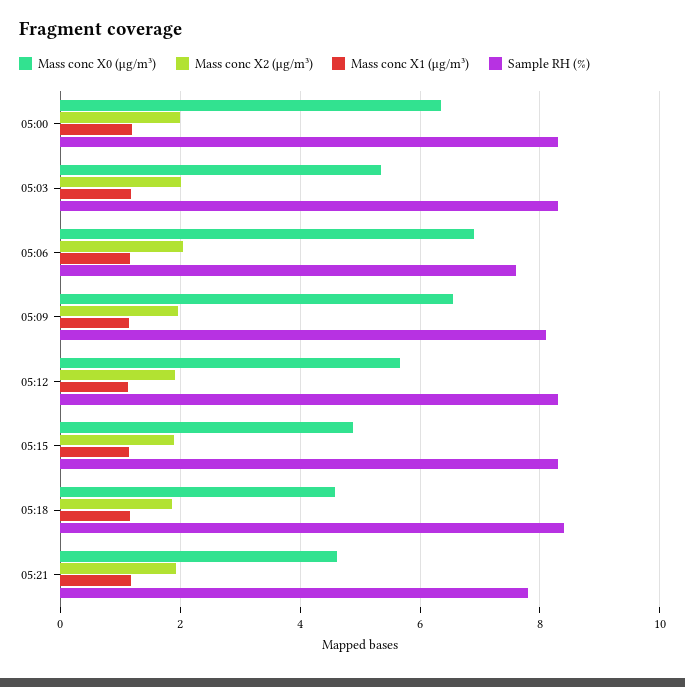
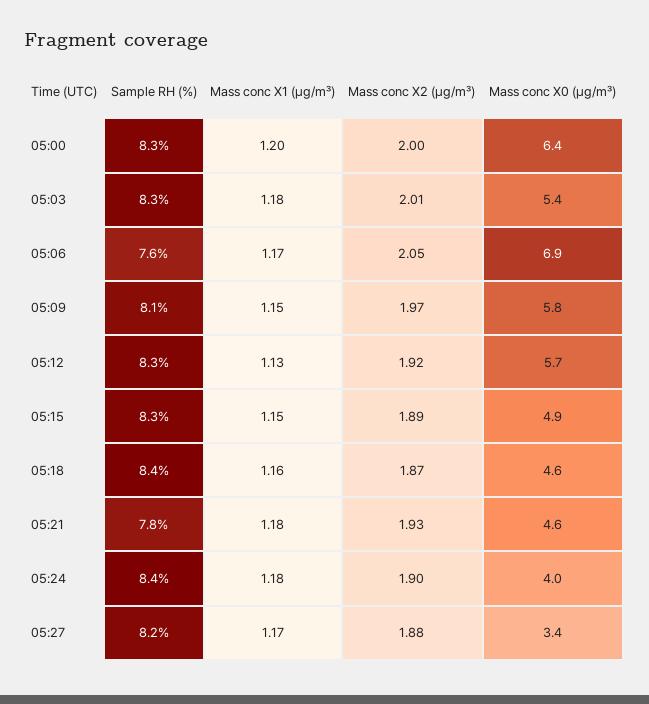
Mass conc X0 (μg/m³), 05:09: 6.6 -> 5.8
Sample RH (%), 05:24: none -> 8.4
Mass conc X1 (μg/m³), 05:24: none -> 1.18
Mass conc X2 (μg/m³), 05:24: none -> 1.9
Mass conc X0 (μg/m³), 05:24: none -> 4
Sample RH (%), 05:27: none -> 8.2
Mass conc X1 (μg/m³), 05:27: none -> 1.17
Mass conc X2 (μg/m³), 05:27: none -> 1.88
Mass conc X0 (μg/m³), 05:27: none -> 3.4

